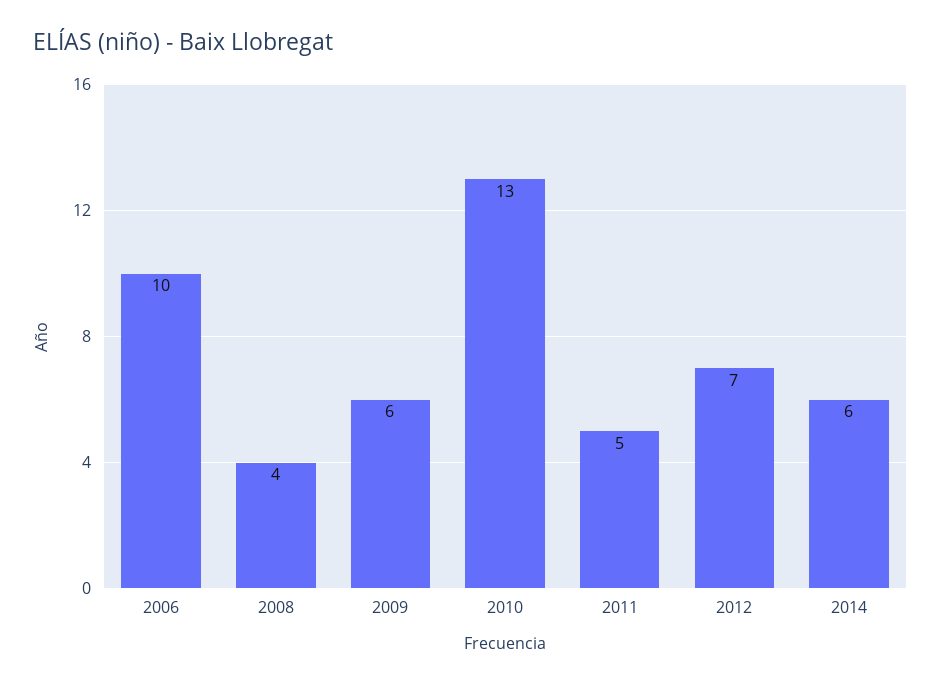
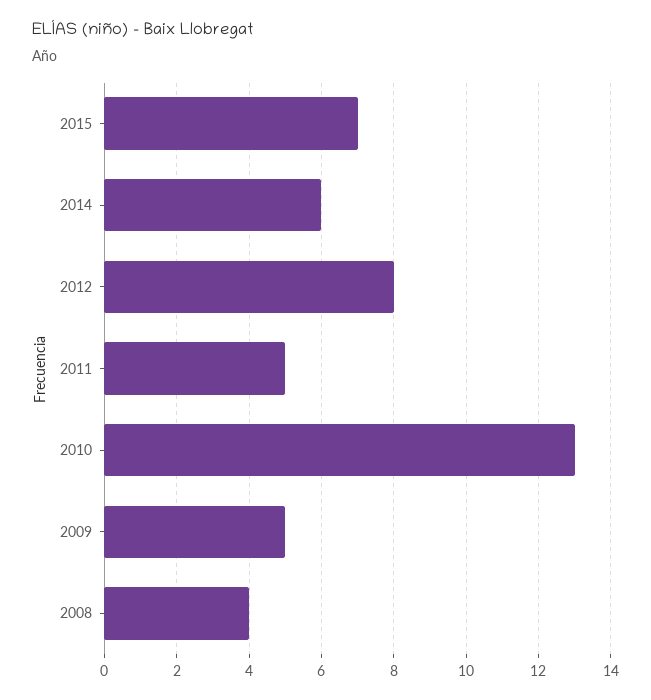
2006: 10 -> none
2009: 6 -> 5
2012: 7 -> 8
2015: none -> 7

